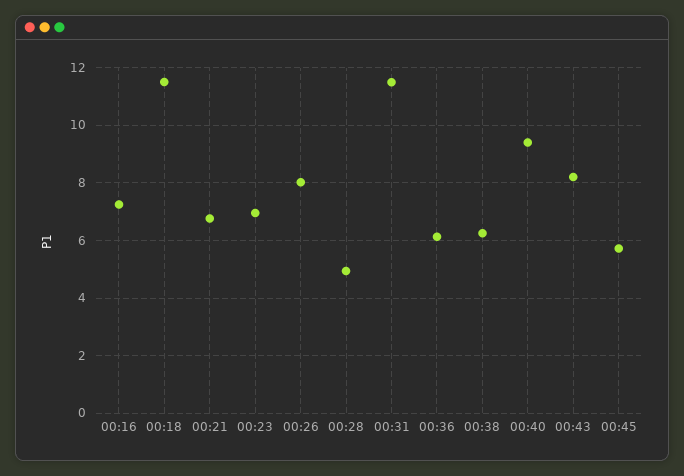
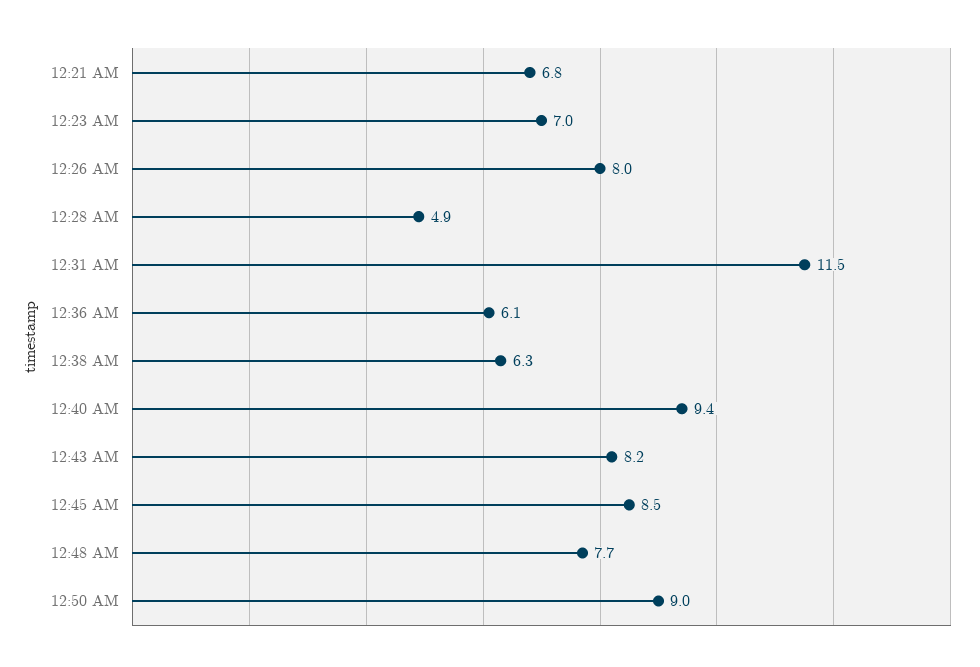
00:16: 7.25 -> none
00:18: 11.5 -> none
00:45: 5.75 -> 8.5
12:48 AM: none -> 7.7
12:50 AM: none -> 9

